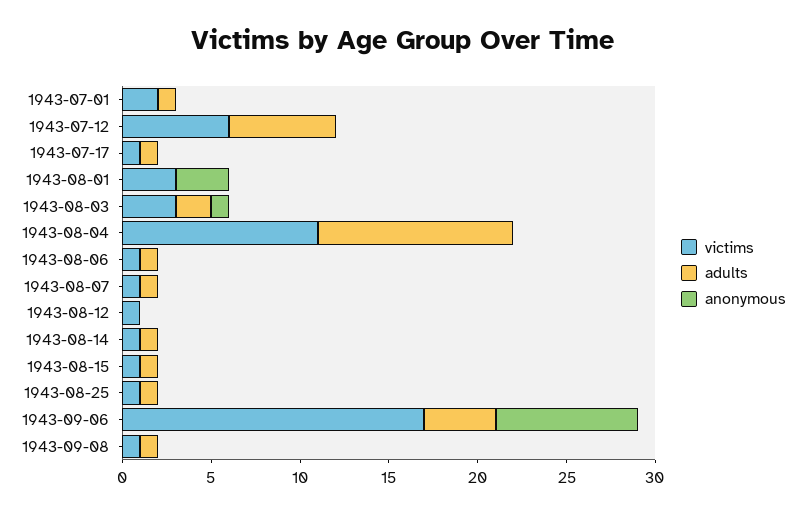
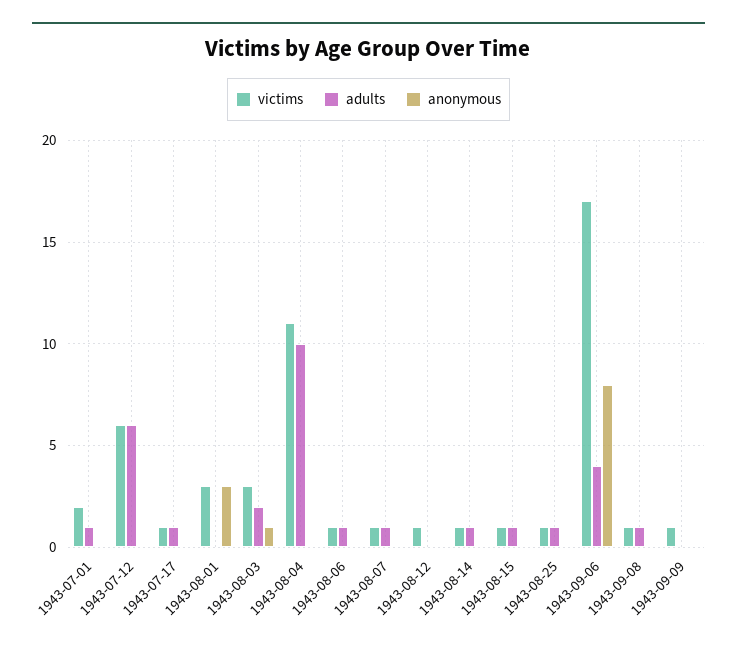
adults, 1943-08-04: 11 -> 10
victims, 1943-09-09: none -> 1
adults, 1943-09-09: none -> 0
anonymous, 1943-09-09: none -> 0

